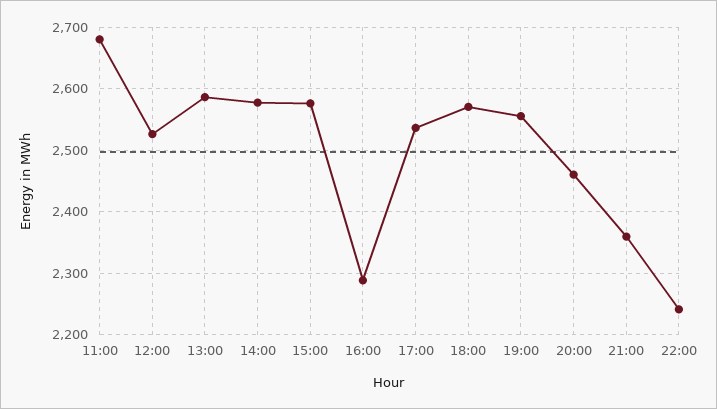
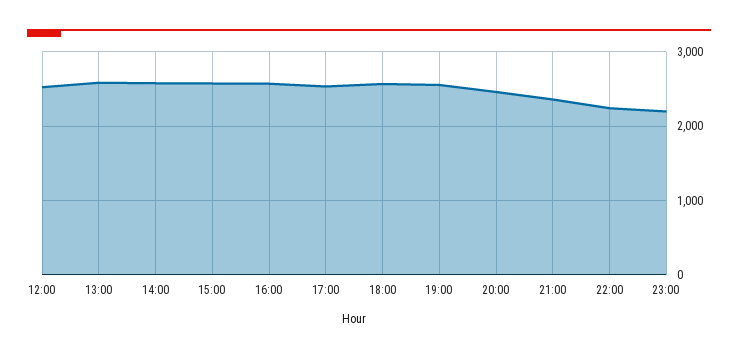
11:00: 2680 -> none
16:00: 2290 -> 2600
23:00: none -> 2200

